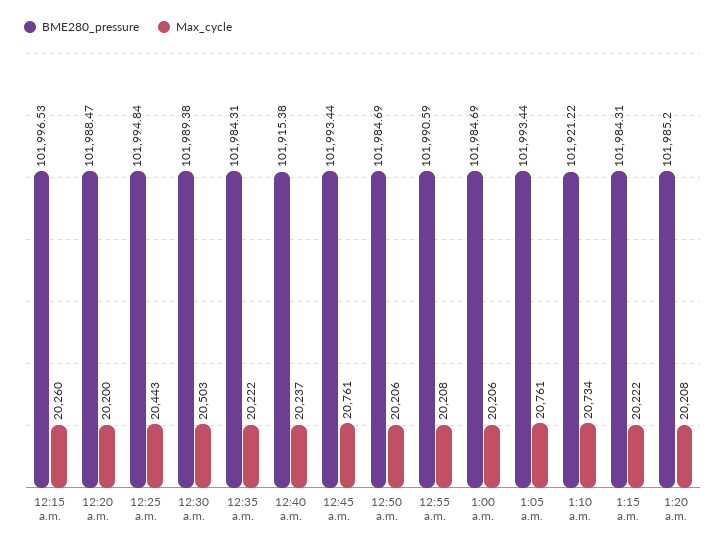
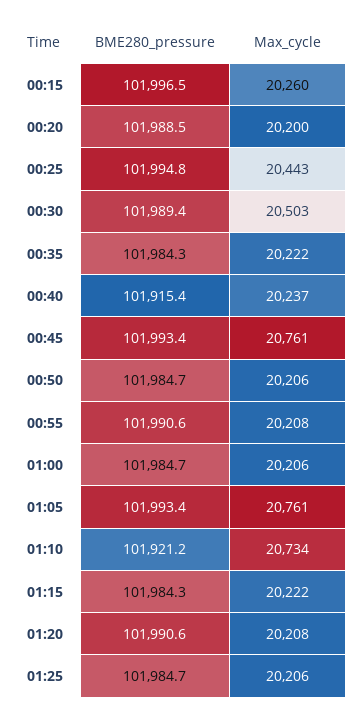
BME280_pressure, 1:20 a.m.: 101985.2 -> 101990.6
BME280_pressure, 01:25: none -> 101984.7
Max_cycle, 01:25: none -> 20206

